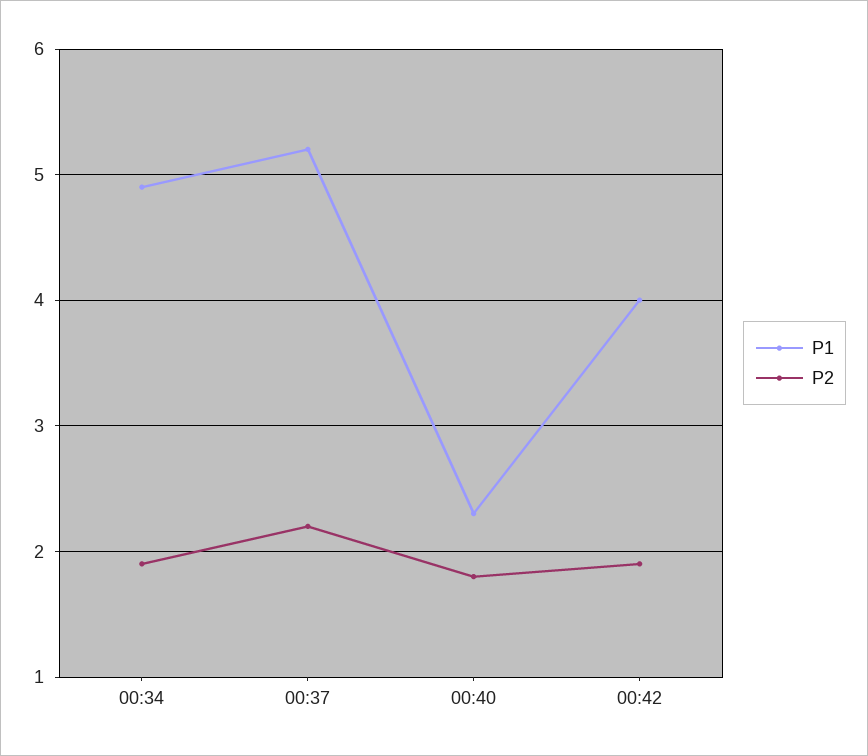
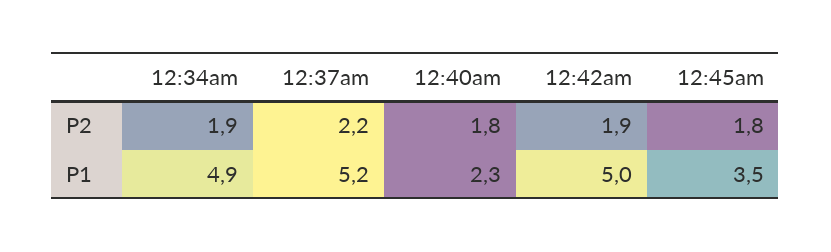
P1, 00:42: 4 -> 5
P2, 12:45am: none -> 1.8
P1, 12:45am: none -> 3.5

